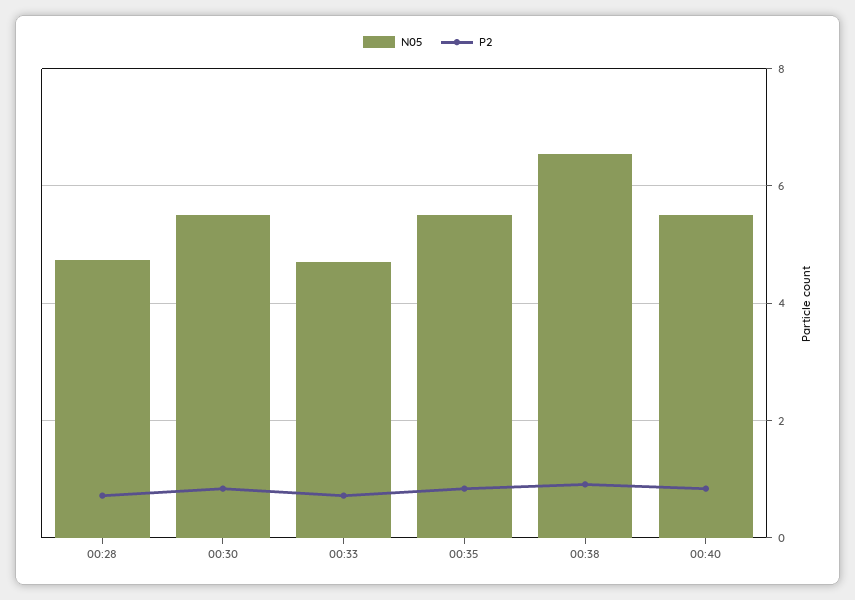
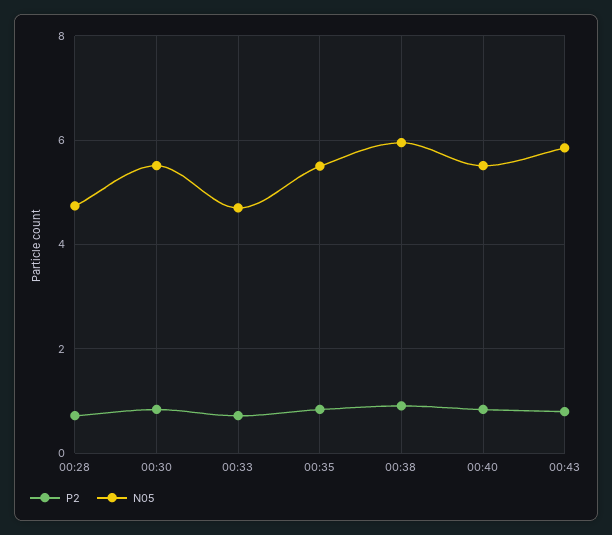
N05, 00:38: 6.6 -> 6
P2, 00:43: none -> 0.8
N05, 00:43: none -> 5.8

